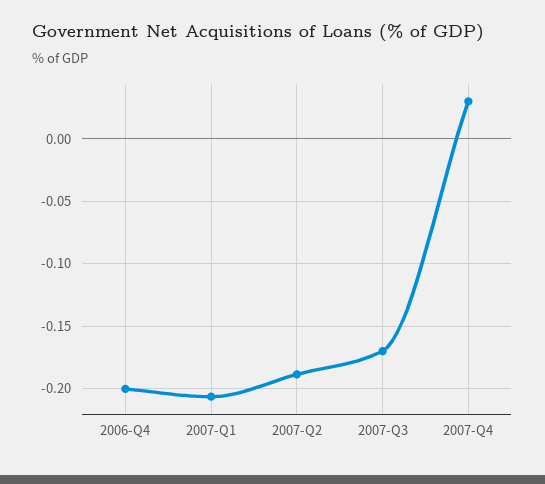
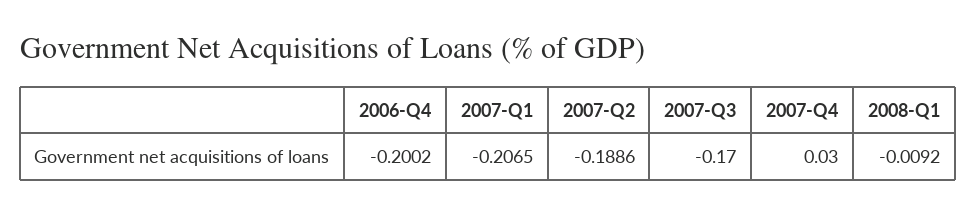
2008-Q1: none -> -0.0092

